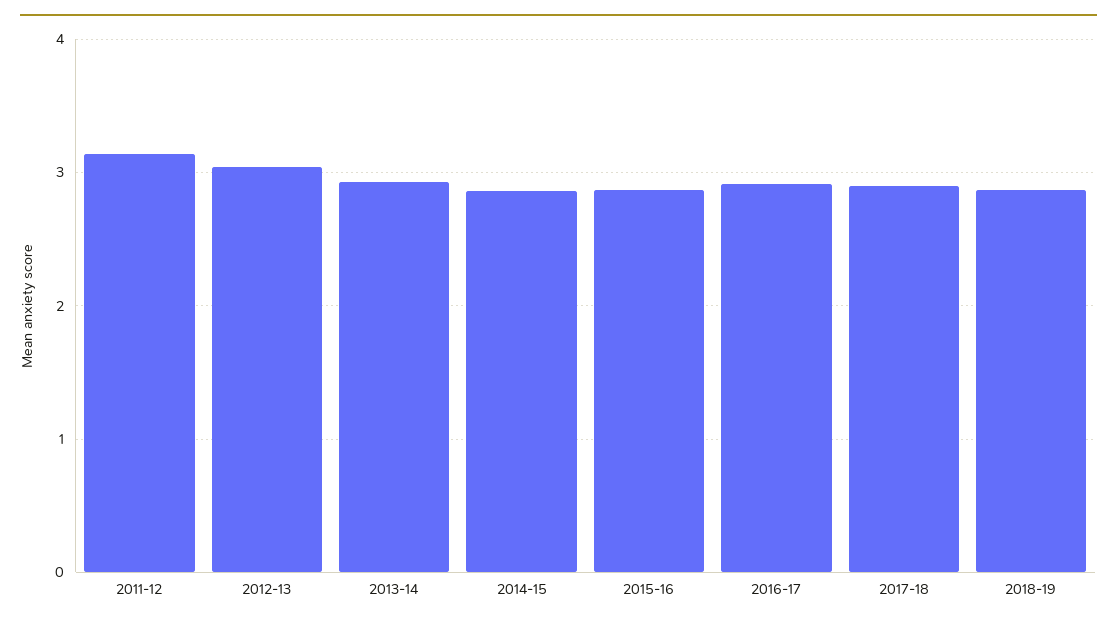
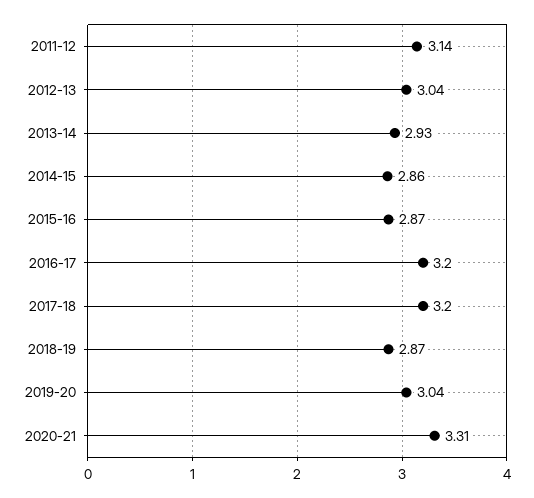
2016-17: 2.9 -> 3.2
2017-18: 2.9 -> 3.2
2019-20: none -> 3.04
2020-21: none -> 3.31

